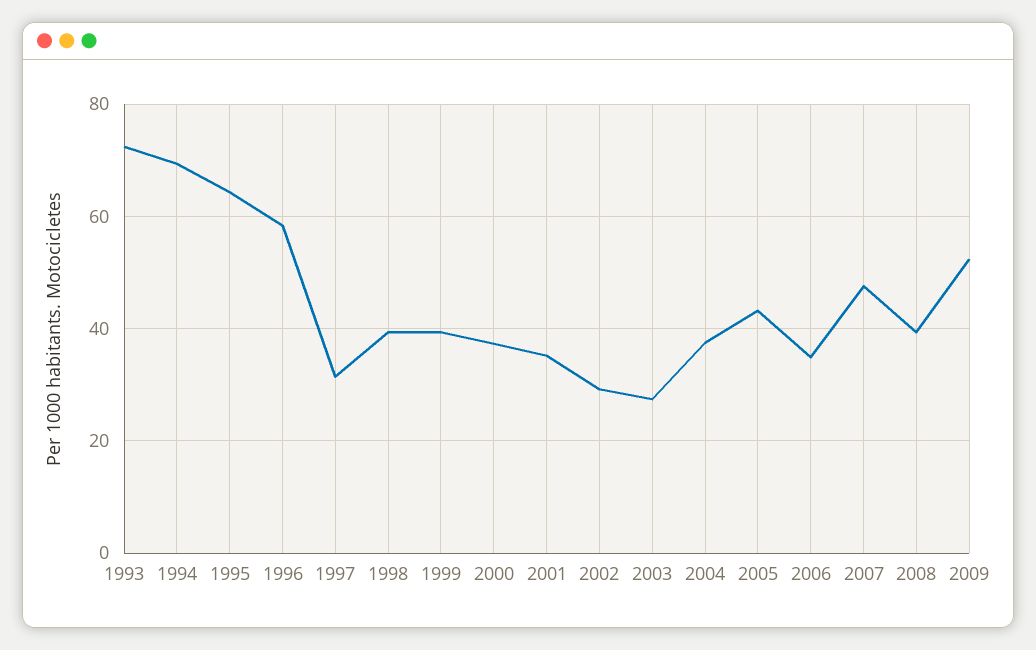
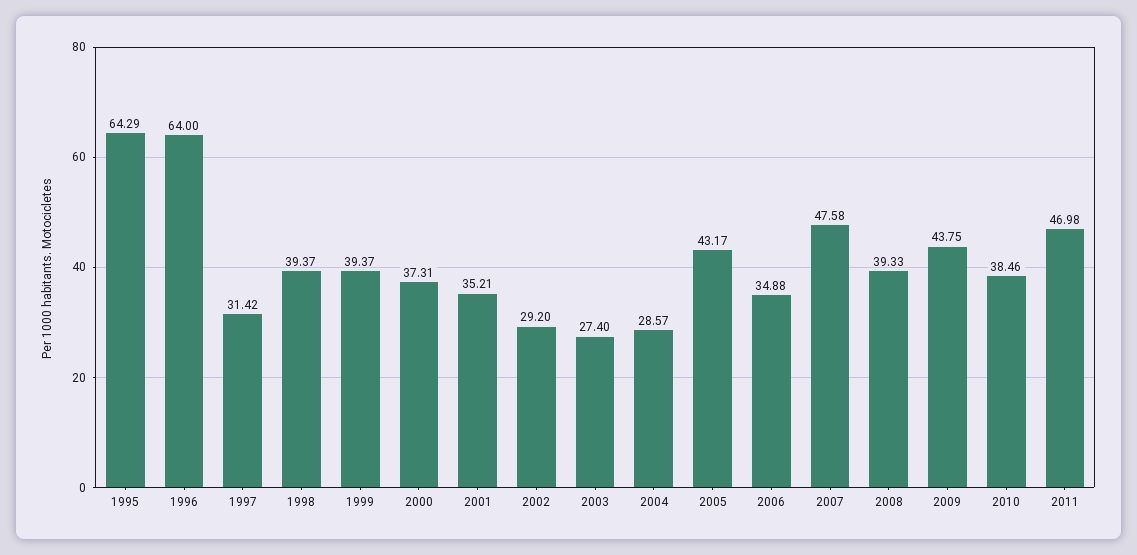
1993: 72 -> none
1994: 70 -> none
1996: 58 -> 64
2004: 38 -> 28.57
2009: 52 -> 43.75
2010: none -> 38.46
2011: none -> 46.98

